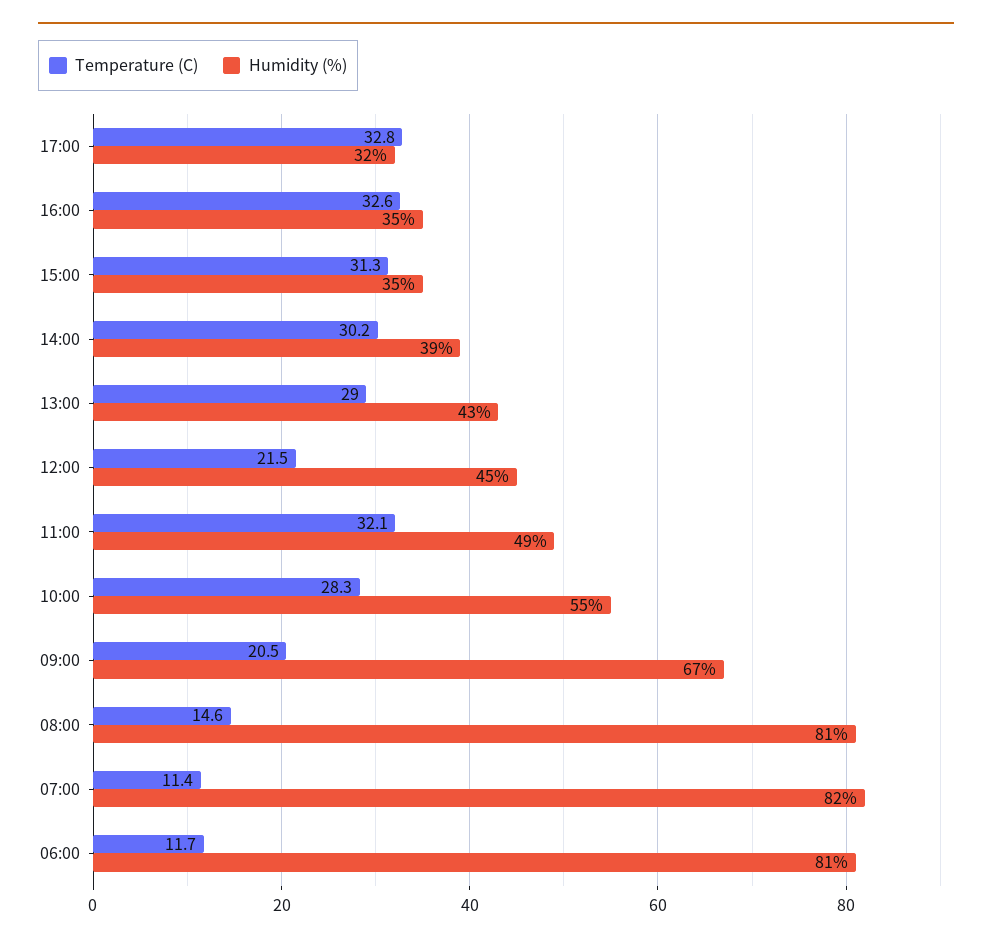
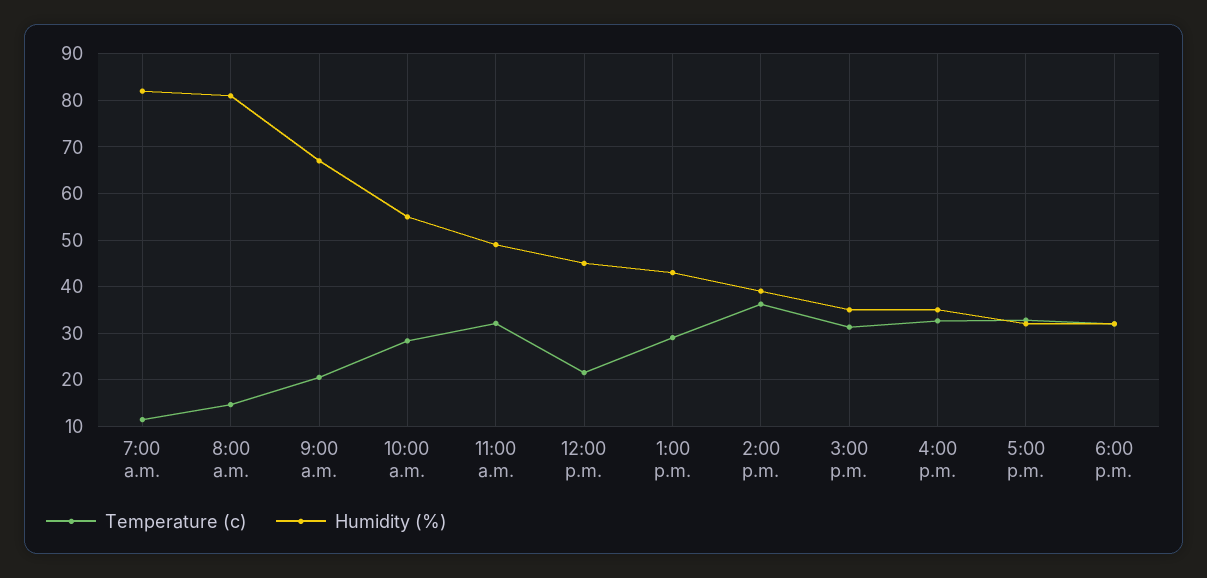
Temperature (C), 14:00: 30.2 -> 36
Temperature (C), 06:00: 11.7 -> none
Humidity (%), 06:00: 81 -> none
Temperature (C), 6:00 p.m.: none -> 32
Humidity (%), 6:00 p.m.: none -> 32

